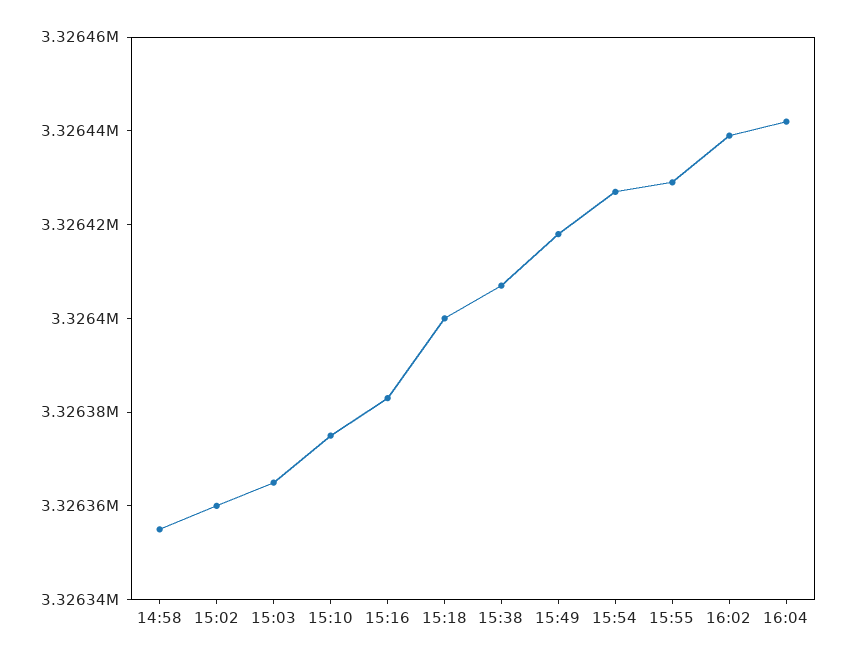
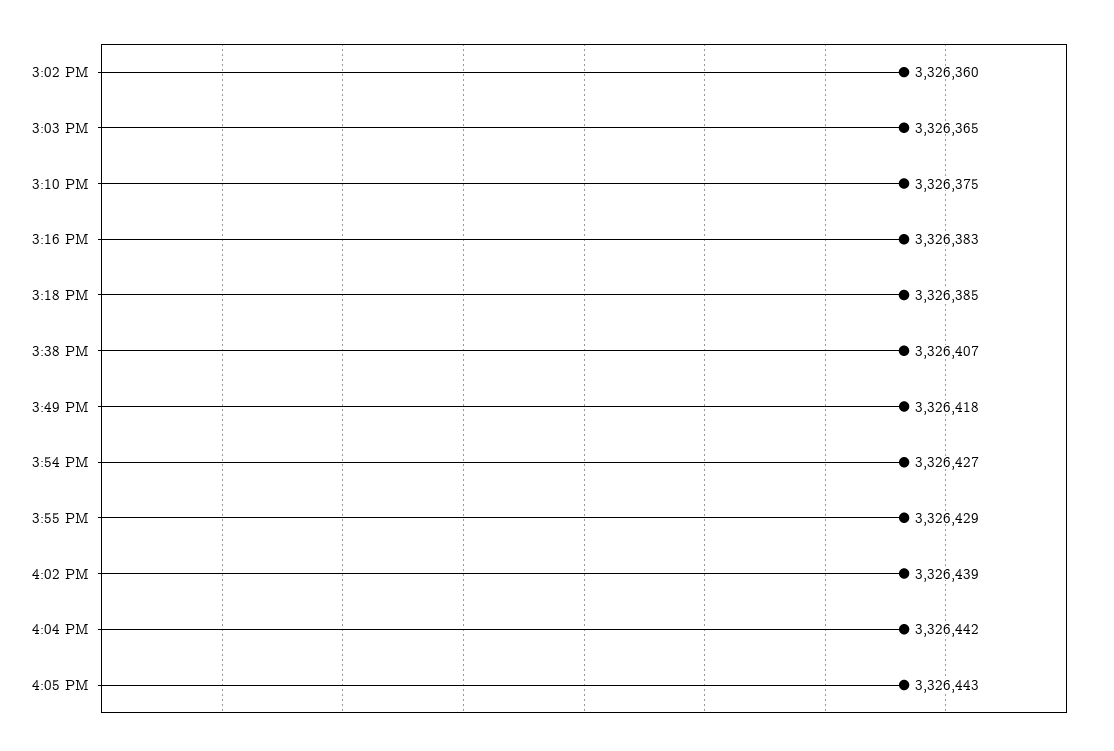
14:58: 3326355 -> none
15:18: 3326400 -> 3326385
4:05 PM: none -> 3326443

